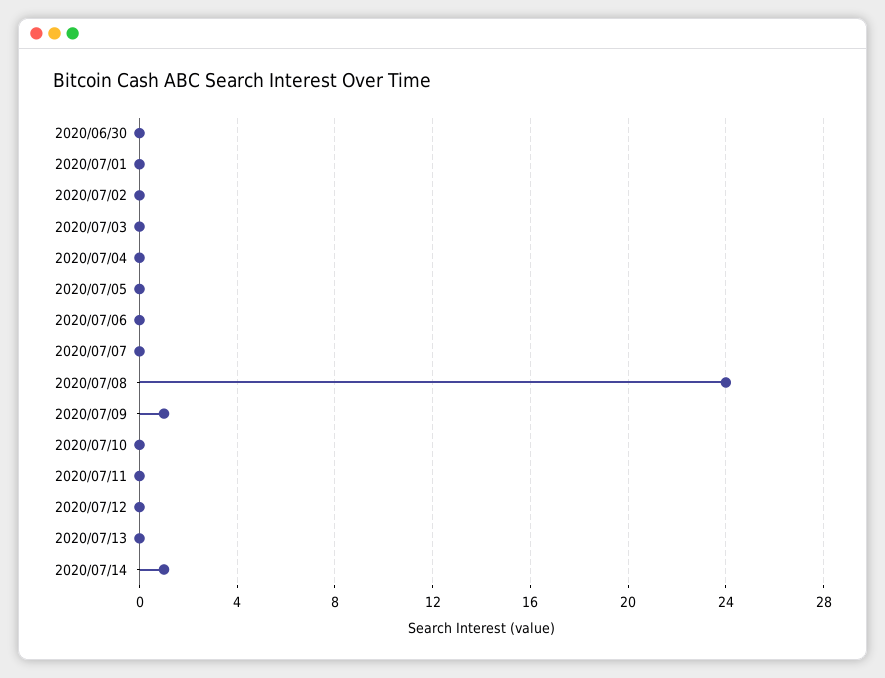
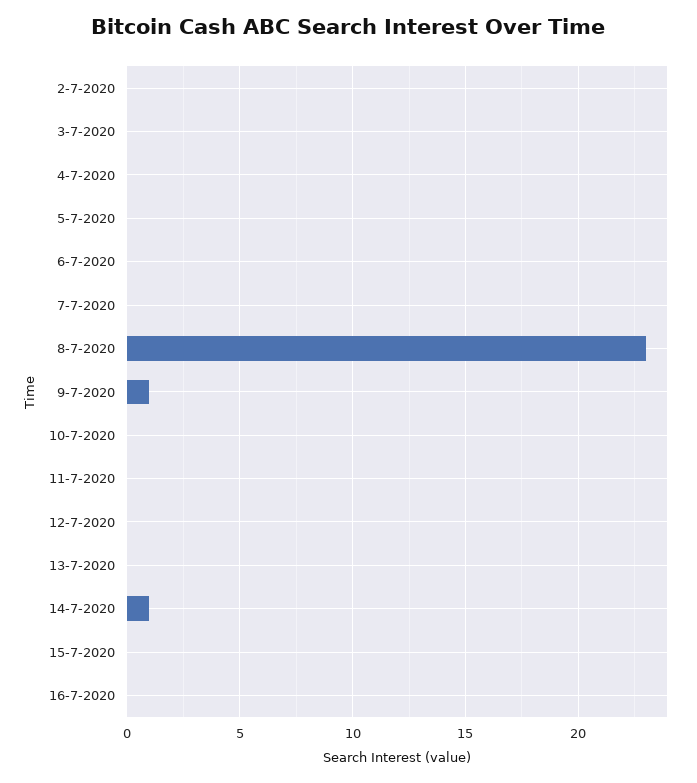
2020/06/30: 0 -> none
2020/07/01: 0 -> none
2020/07/08: 24 -> 23
15-7-2020: none -> 0
16-7-2020: none -> 0

